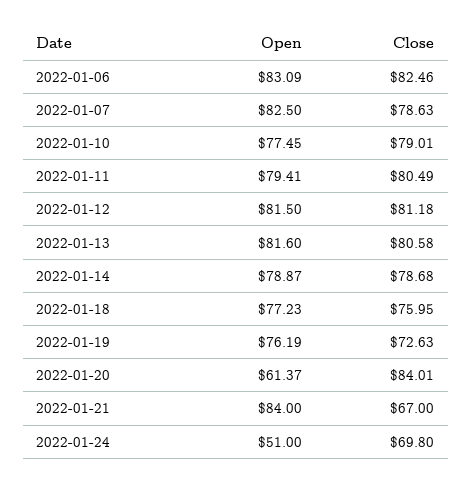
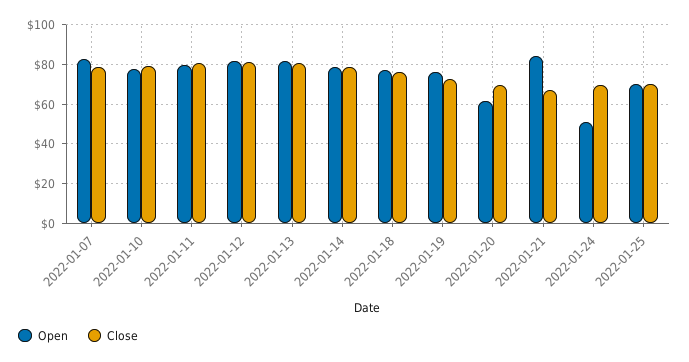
Open, 2022-01-06: 83.09 -> none
Close, 2022-01-06: 82.46 -> none
Close, 2022-01-20: 84.01 -> 70
Open, 2022-01-25: none -> 70
Close, 2022-01-25: none -> 70

